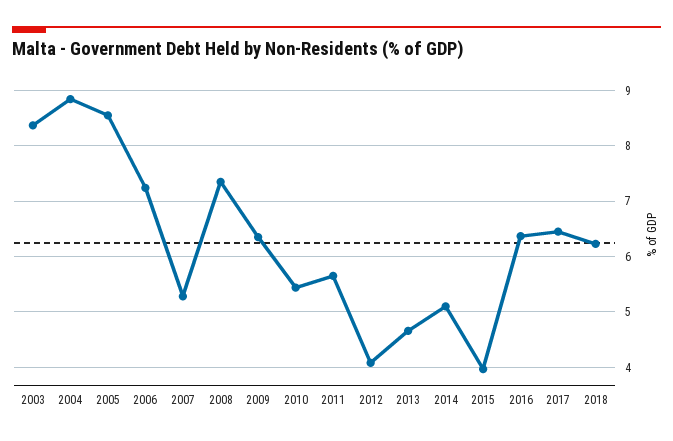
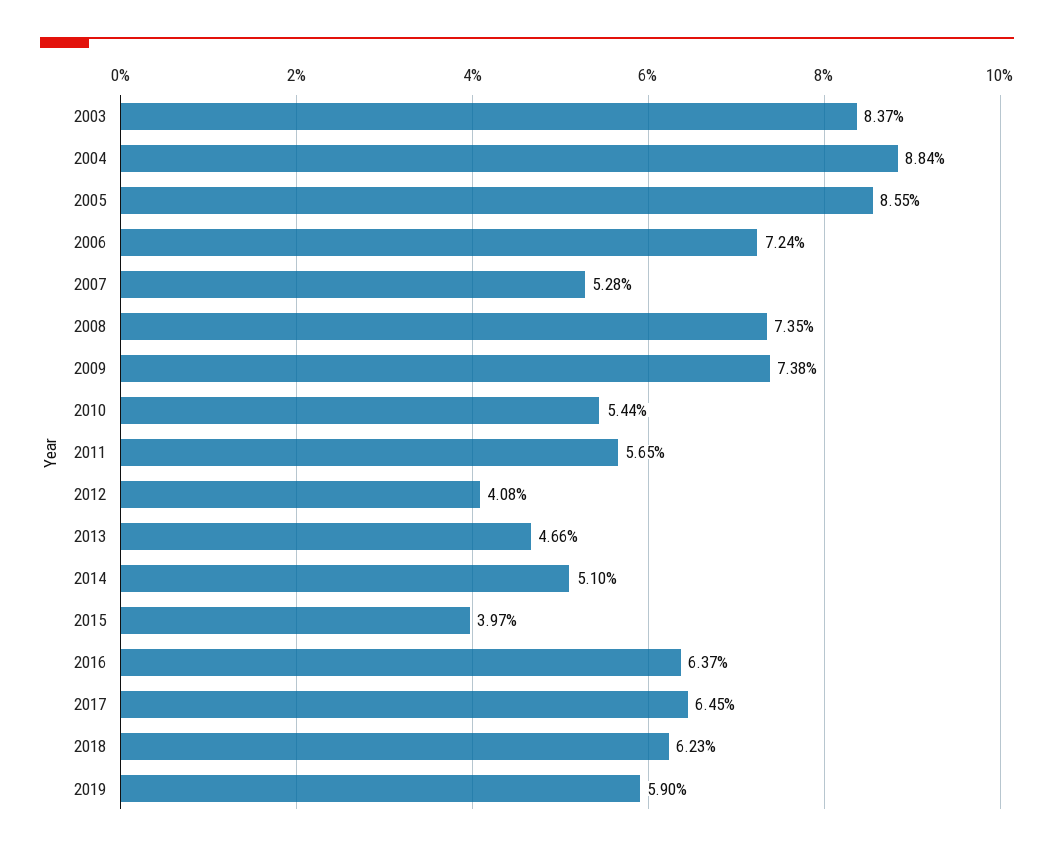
2009: 6.4 -> 7.38
2019: none -> 5.9

